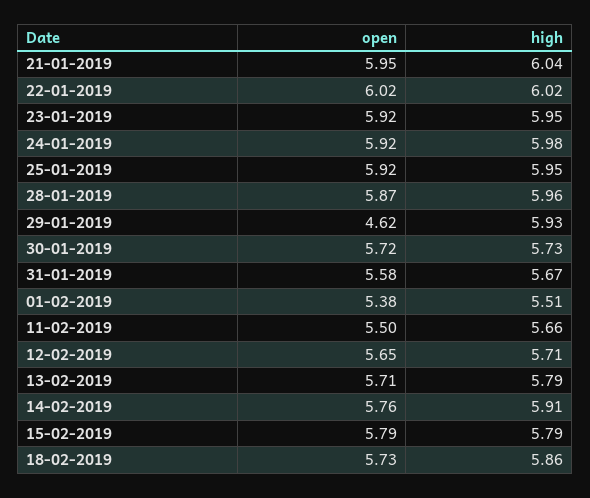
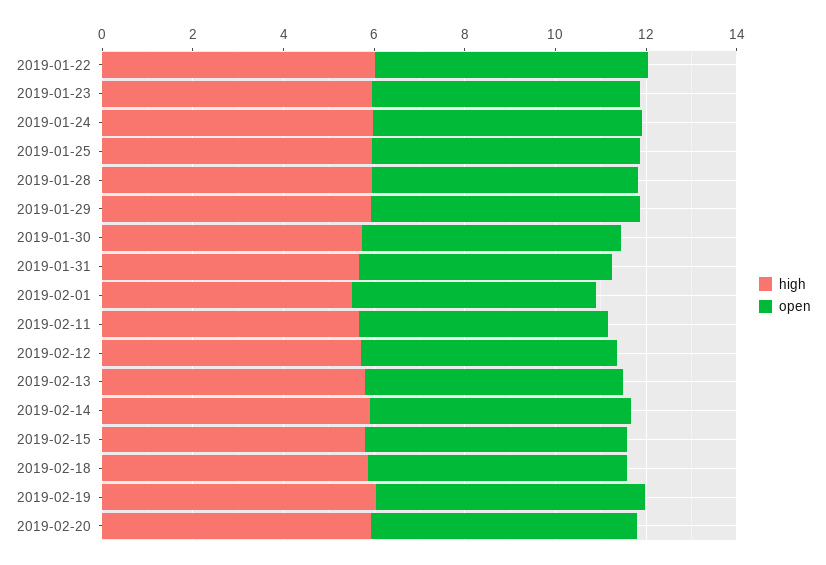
open, 21-01-2019: 5.95 -> none
high, 21-01-2019: 6.04 -> none
open, 29-01-2019: 4.62 -> 6
high, 2019-02-19: none -> 6
open, 2019-02-19: none -> 6
high, 2019-02-20: none -> 6
open, 2019-02-20: none -> 6

